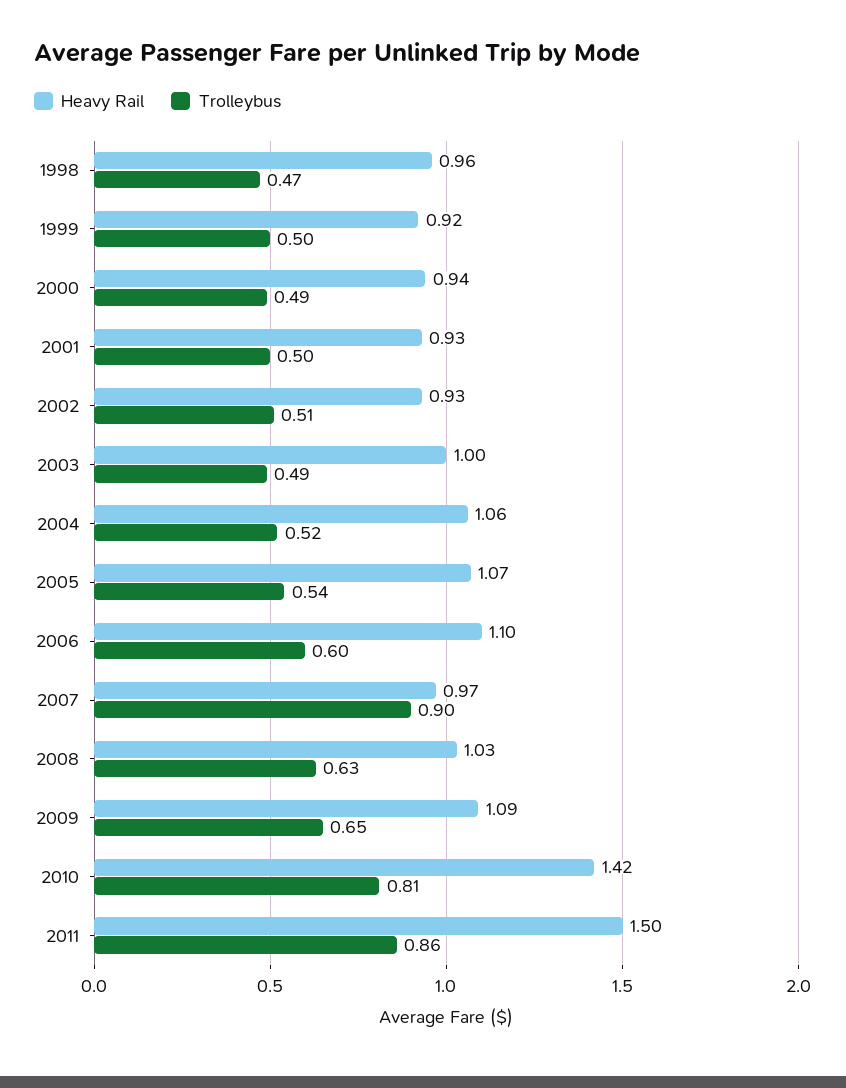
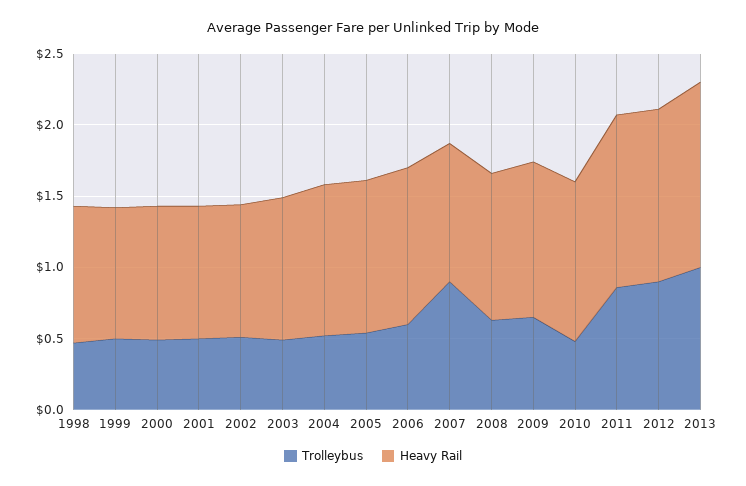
Heavy Rail, 2010: 1.42 -> 1.1
Trolleybus, 2010: 0.81 -> 0.5
Heavy Rail, 2011: 1.5 -> 1.2
Trolleybus, 2012: none -> 0.9
Heavy Rail, 2012: none -> 1.2
Trolleybus, 2013: none -> 1
Heavy Rail, 2013: none -> 1.3

